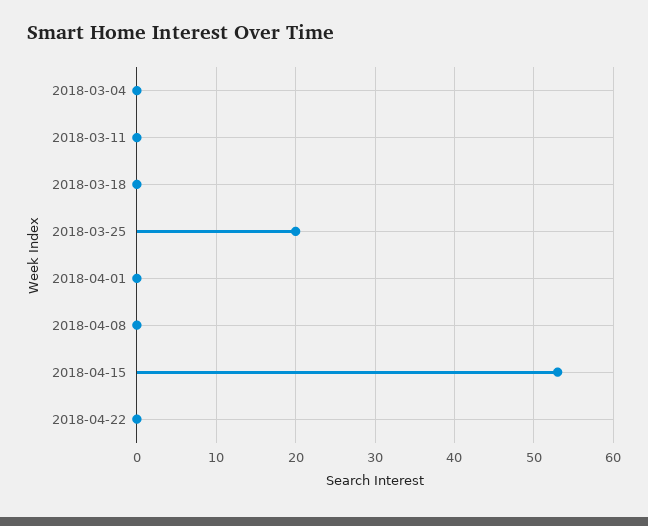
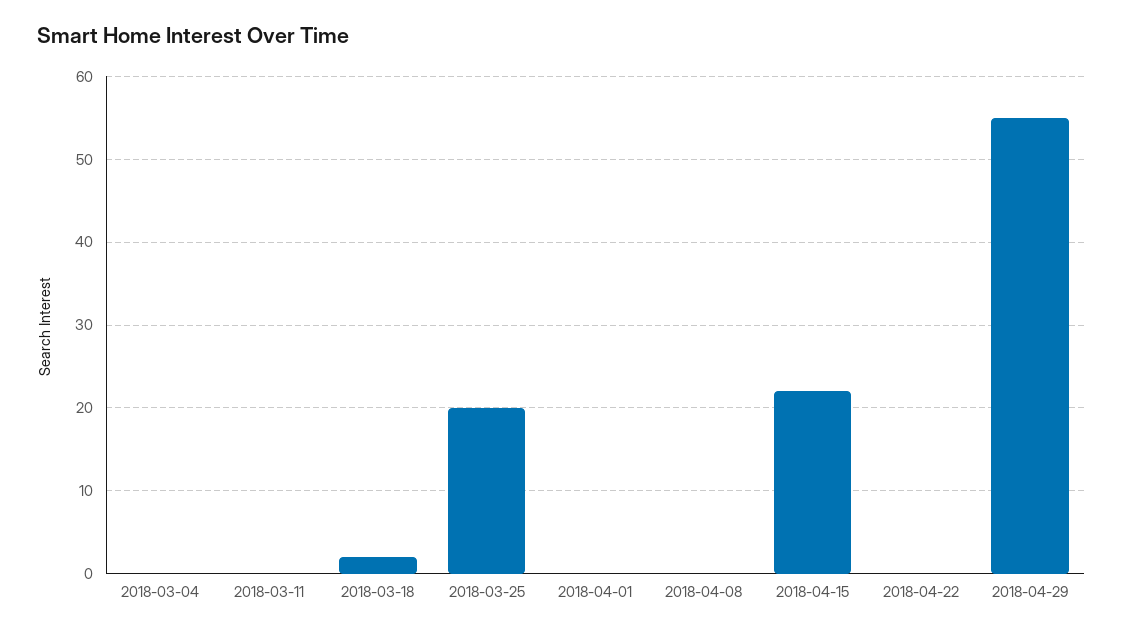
2018-03-18: 0 -> 2
2018-04-15: 53 -> 22
2018-04-29: none -> 55

